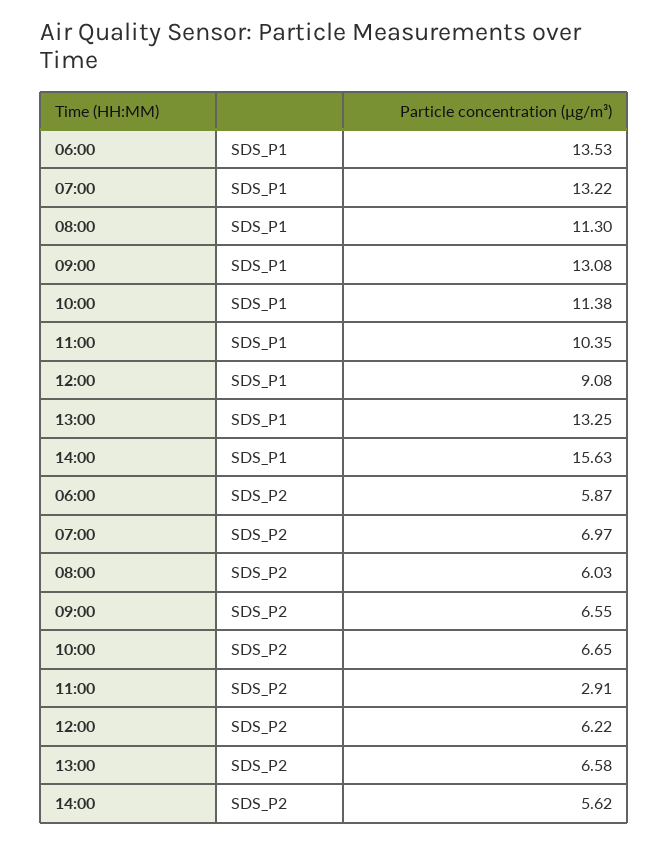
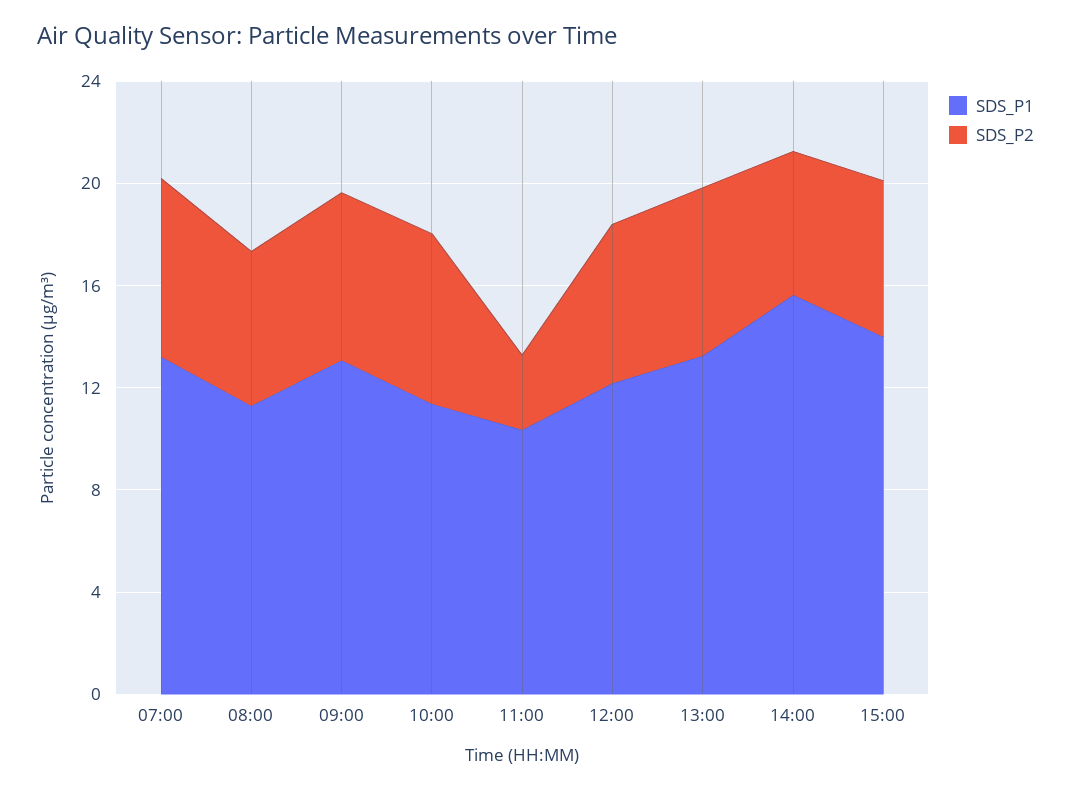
SDS_P1, 06:00: 13.53 -> none
SDS_P1, 12:00: 9.08 -> 12
SDS_P2, 06:00: 5.87 -> none
SDS_P1, 15:00: none -> 14
SDS_P2, 15:00: none -> 6

